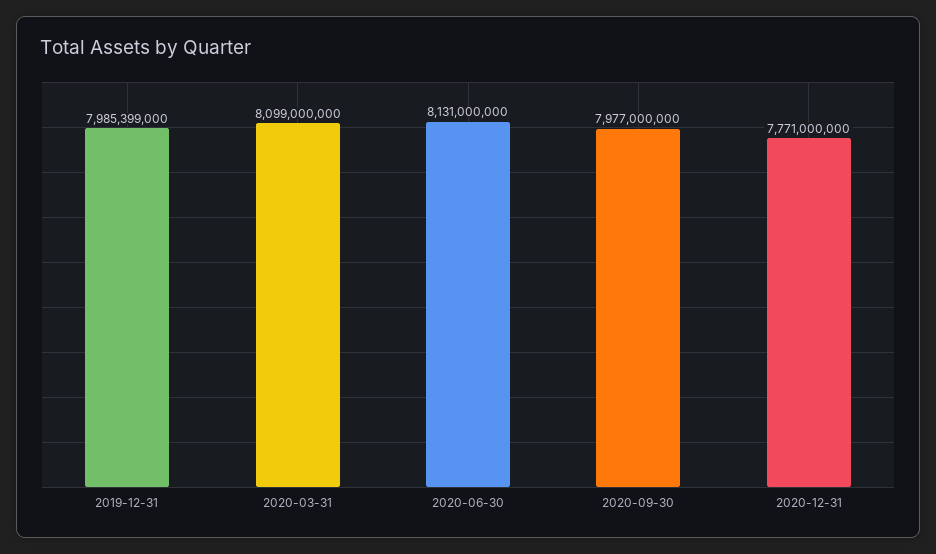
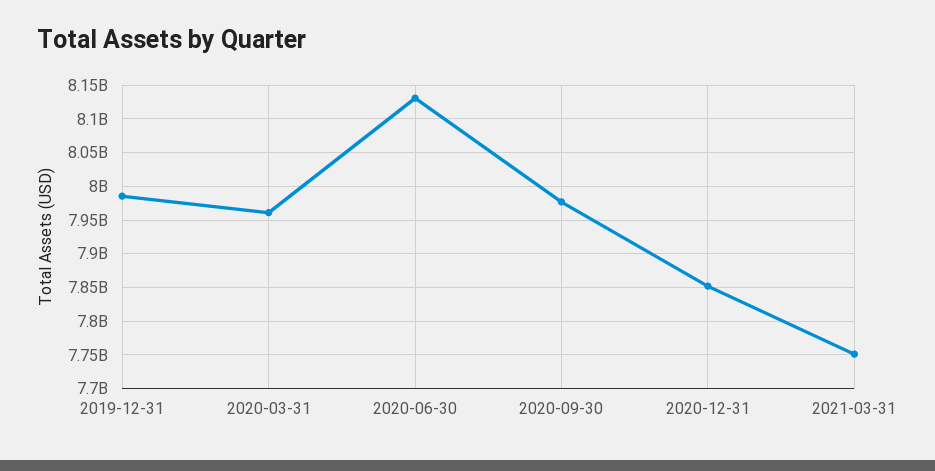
2020-03-31: 8099000000 -> 7960000000
2020-12-31: 7771000000 -> 7850000000
2021-03-31: none -> 7750000000

